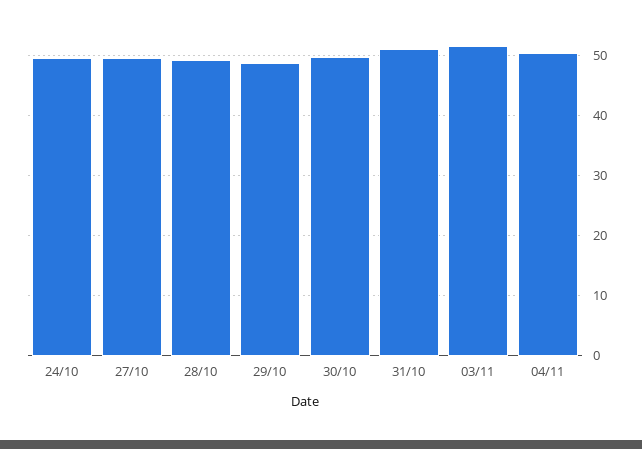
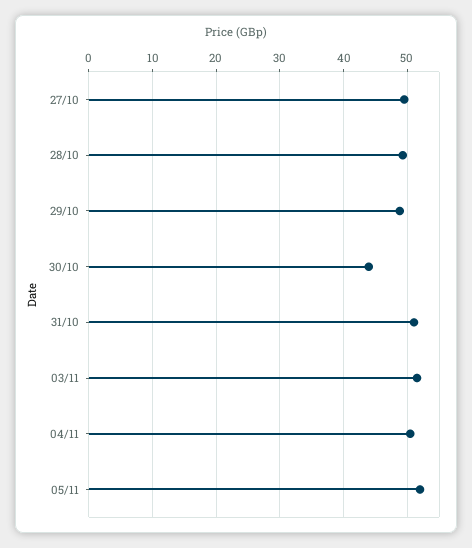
24/10: 50 -> none
30/10: 50 -> 44
05/11: none -> 52

